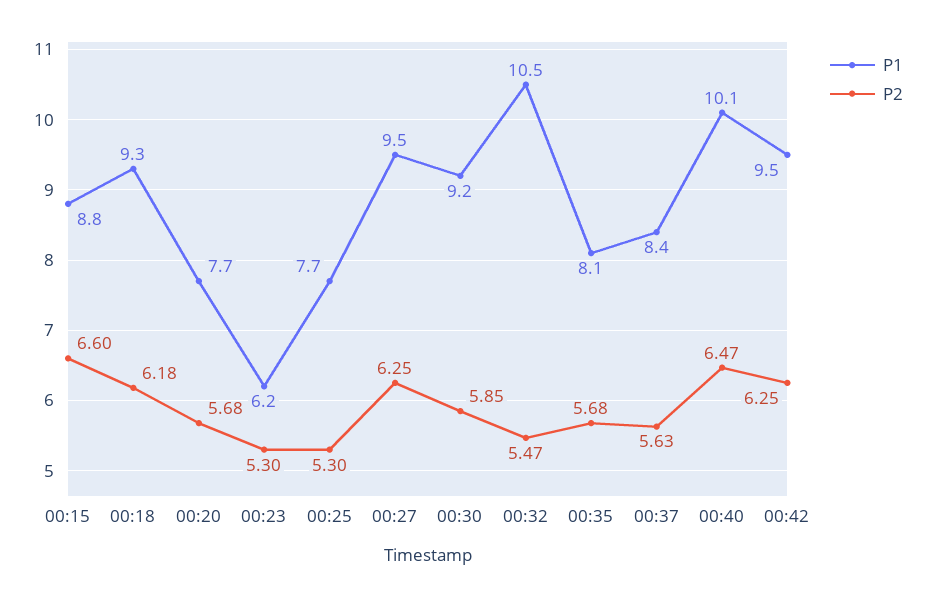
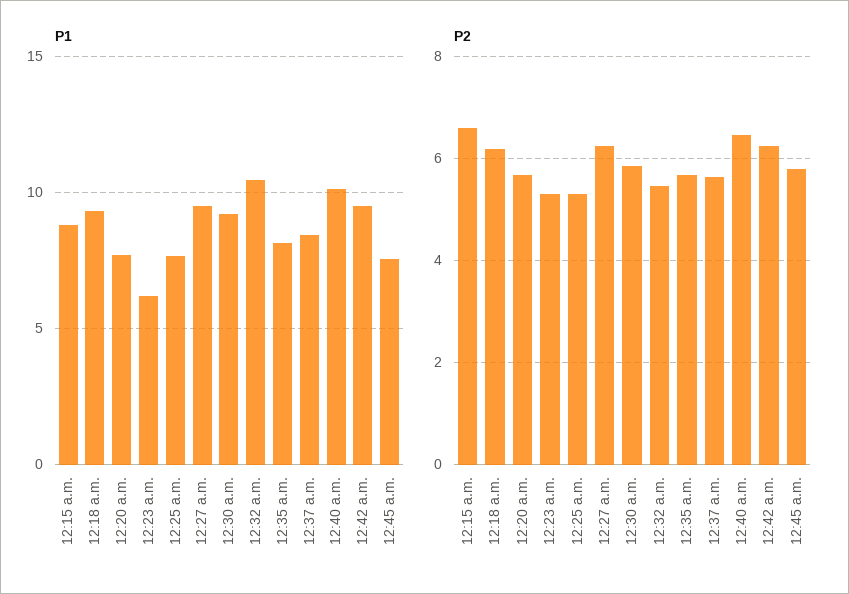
P1, 12:45 a.m.: none -> 7.5
P2, 12:45 a.m.: none -> 5.8

